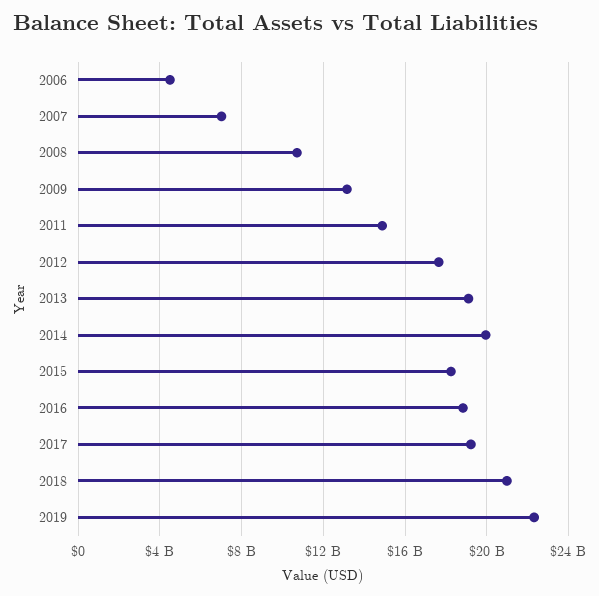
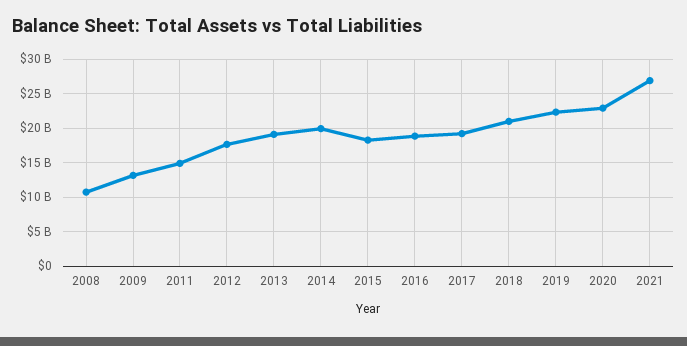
2006: 4500000000 -> none
2007: 7000000000 -> none
2020: none -> 23000000000
2021: none -> 27000000000

